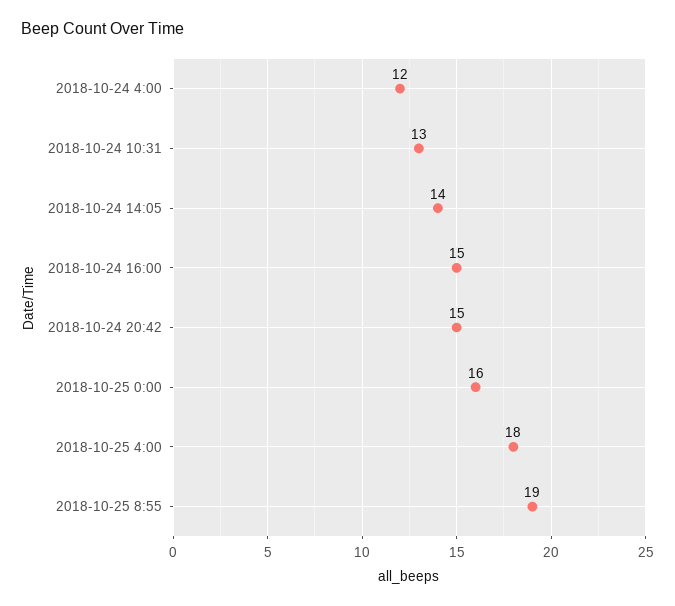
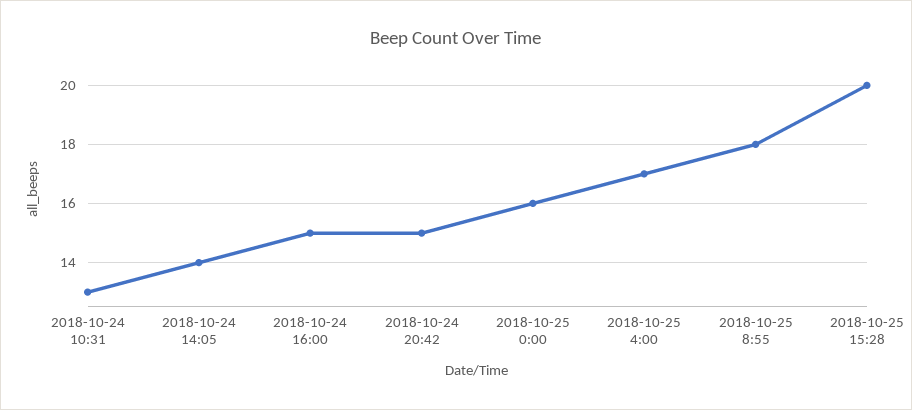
2018-10-24 4:00: 12 -> none
2018-10-25 4:00: 18 -> 17
2018-10-25 8:55: 19 -> 18
2018-10-25 15:28: none -> 20

